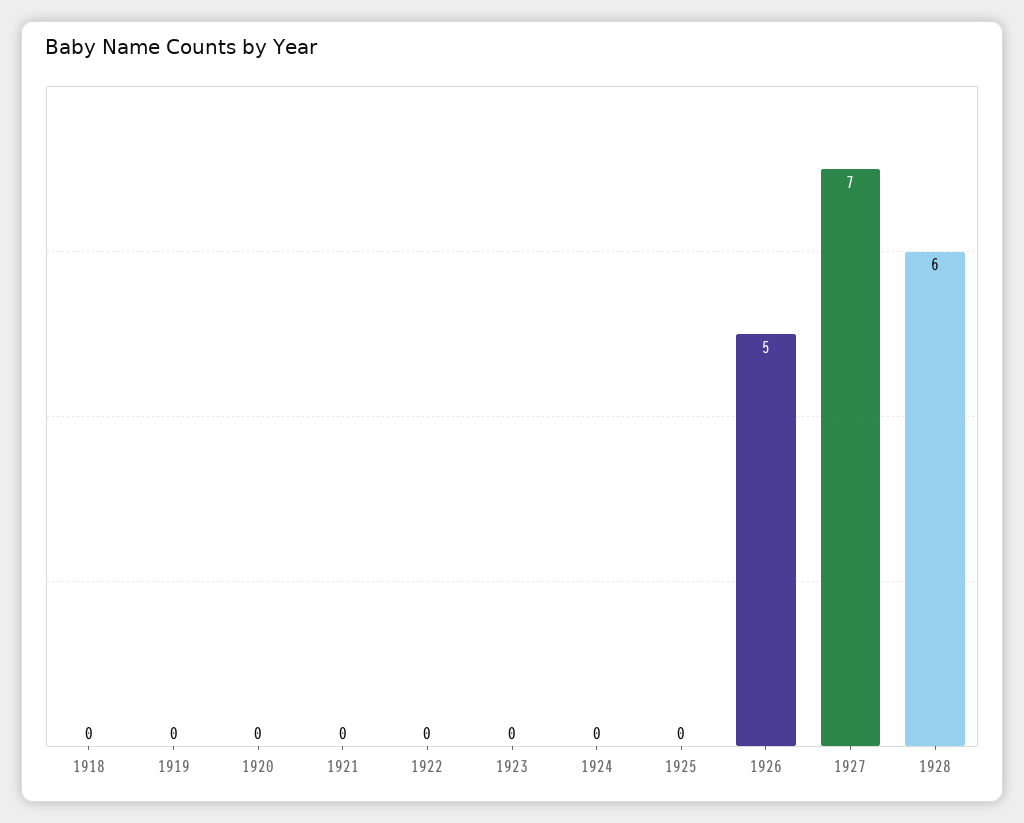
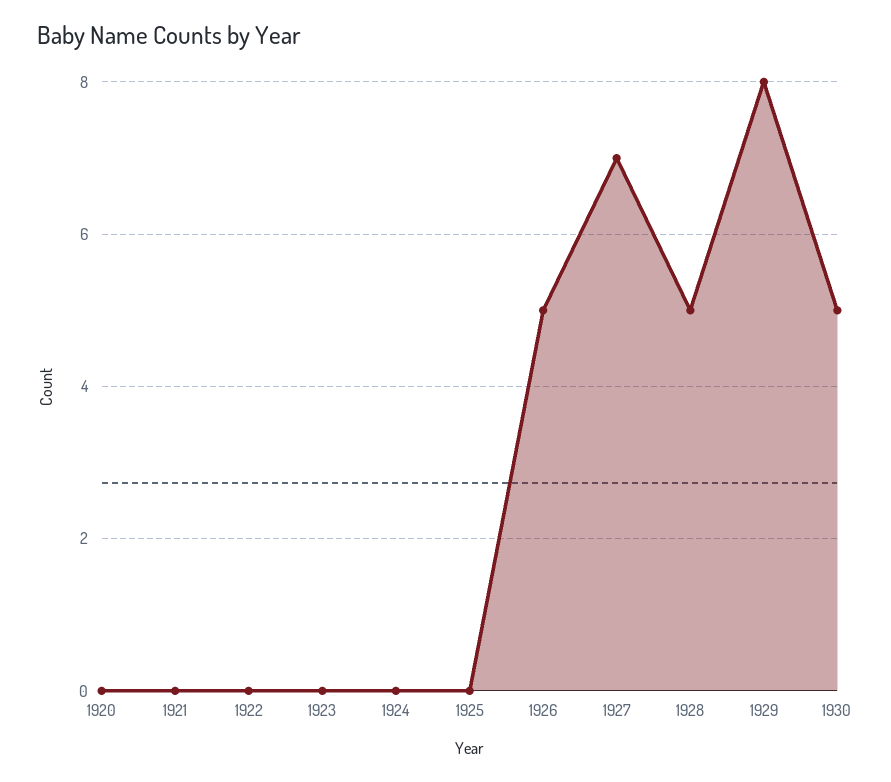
1918: 0 -> none
1919: 0 -> none
1928: 6 -> 5
1929: none -> 8
1930: none -> 5

